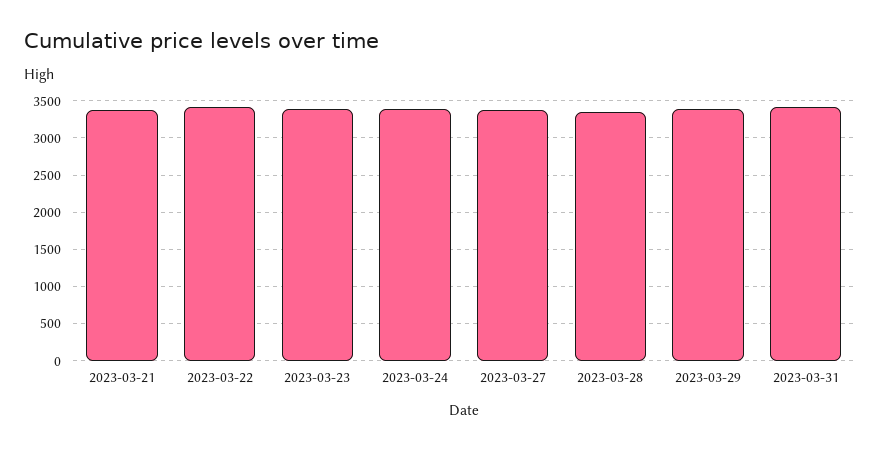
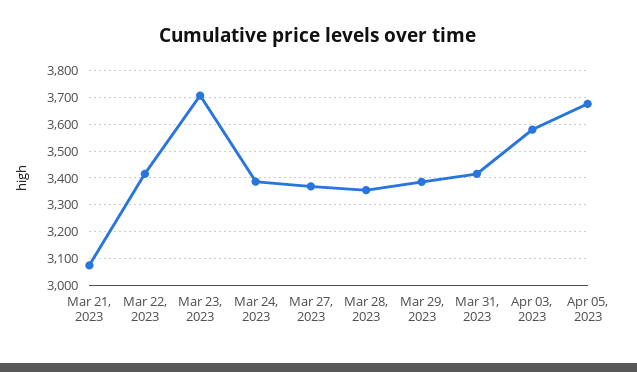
2023-03-21: 3400 -> 3075
2023-03-23: 3400 -> 3700
Apr 03, 2023: none -> 3575
Apr 05, 2023: none -> 3675

